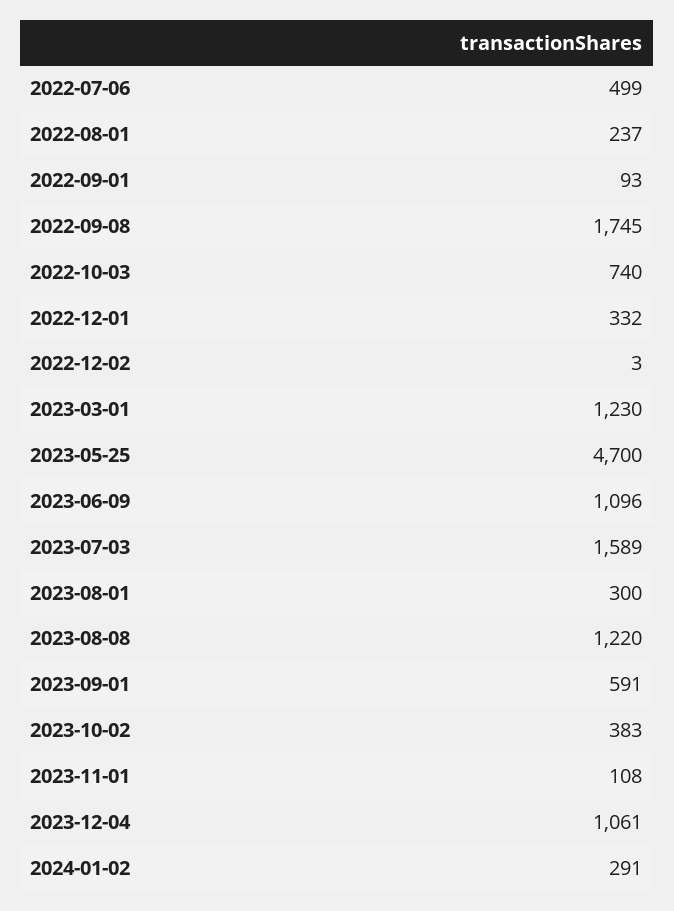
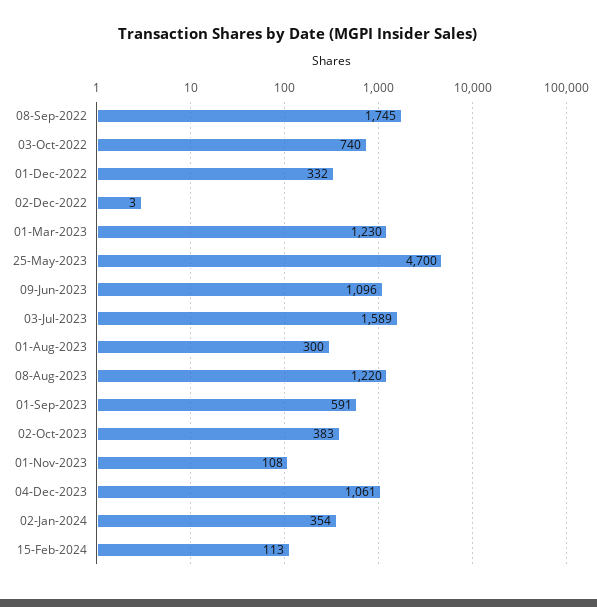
2022-07-06: 499 -> none
2022-08-01: 237 -> none
2022-09-01: 93 -> none
2024-01-02: 291 -> 354
15-Feb-2024: none -> 113

